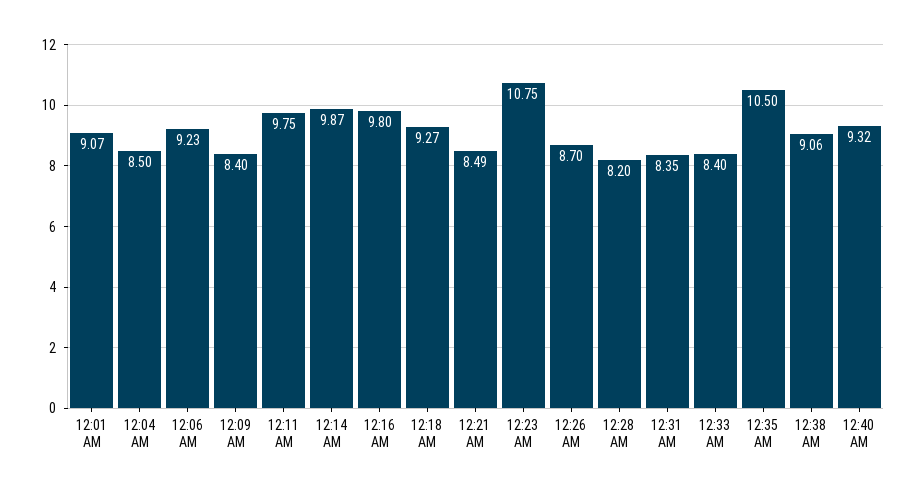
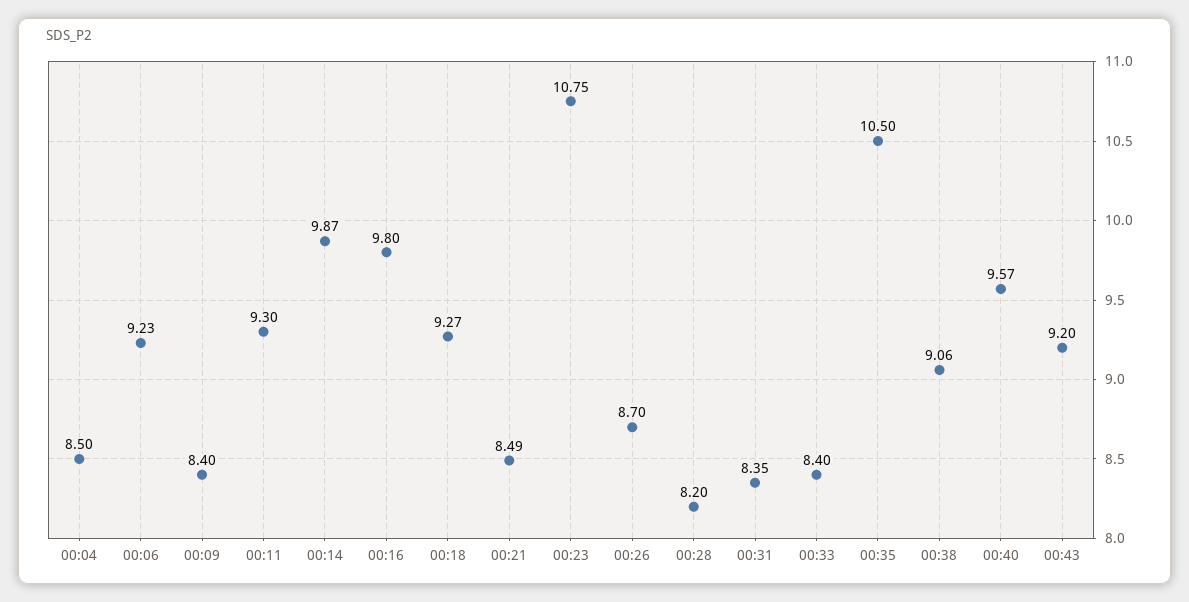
12:01 AM: 9.07 -> none
12:11 AM: 9.75 -> 9.3
12:40 AM: 9.32 -> 9.57
00:43: none -> 9.2

